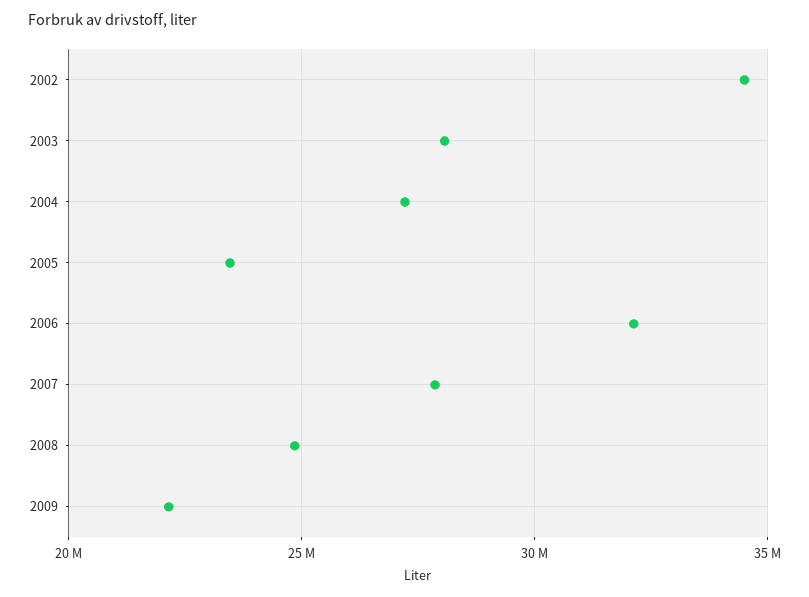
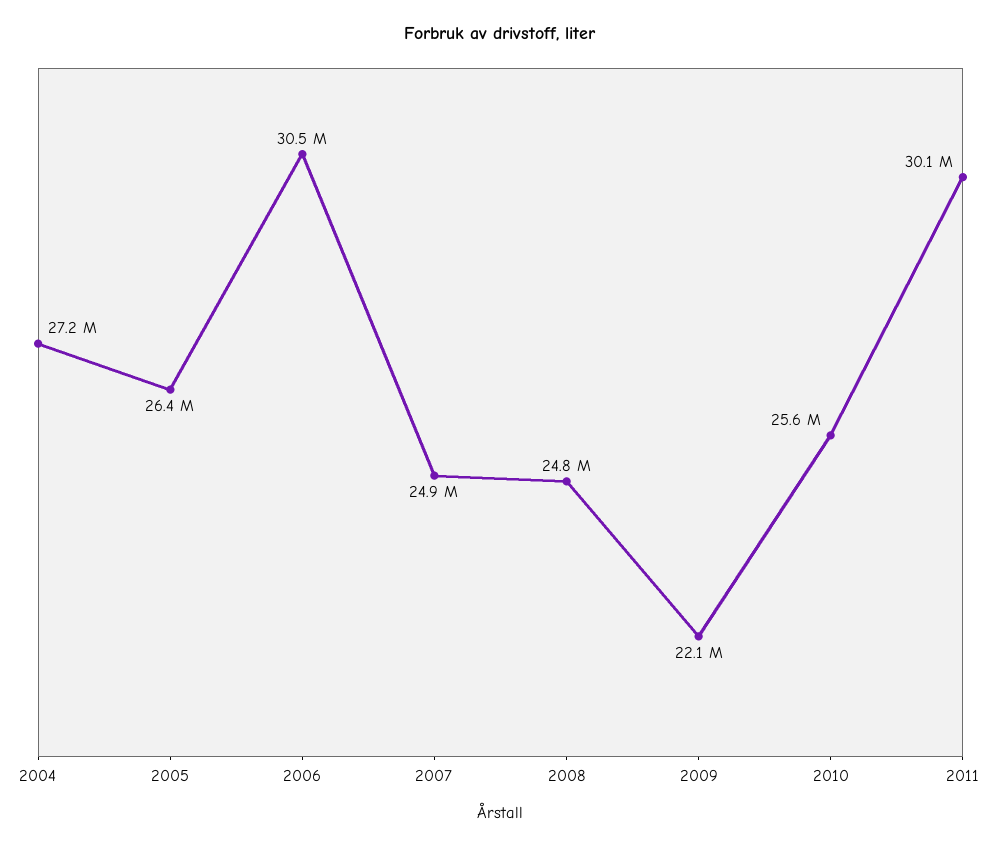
2002: 34500000 -> none
2003: 28000000 -> none
2005: 23500000 -> 26400000
2006: 32000000 -> 30500000
2007: 28000000 -> 24900000
2010: none -> 25600000
2011: none -> 30100000

